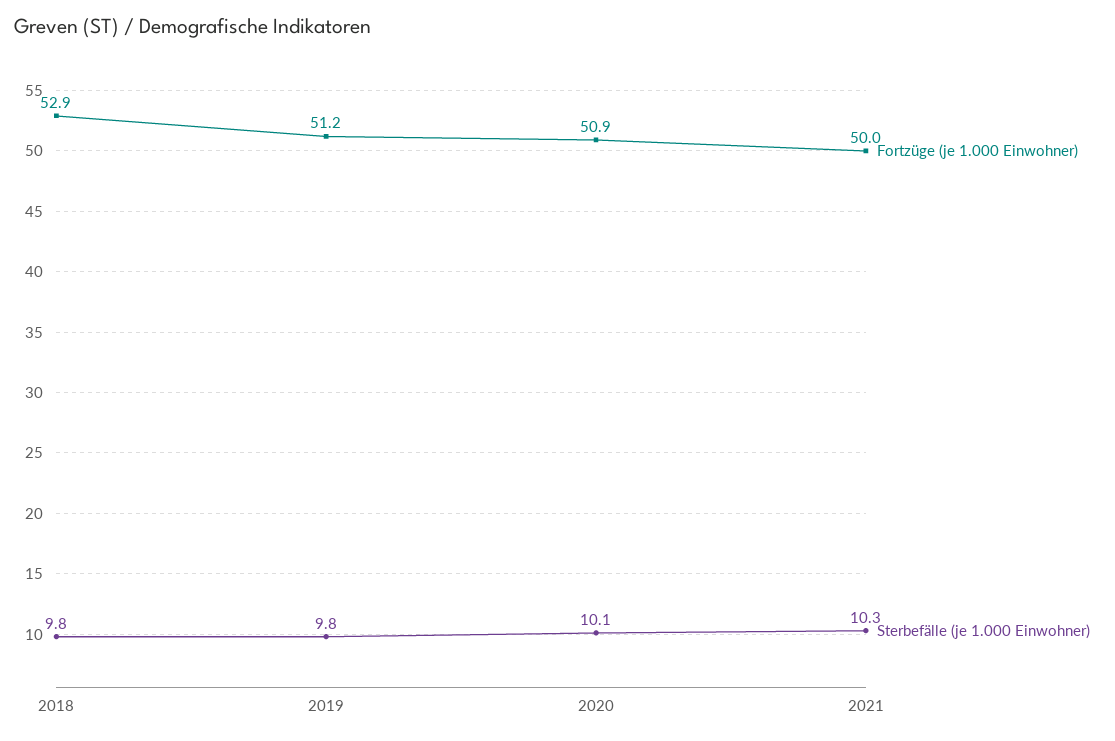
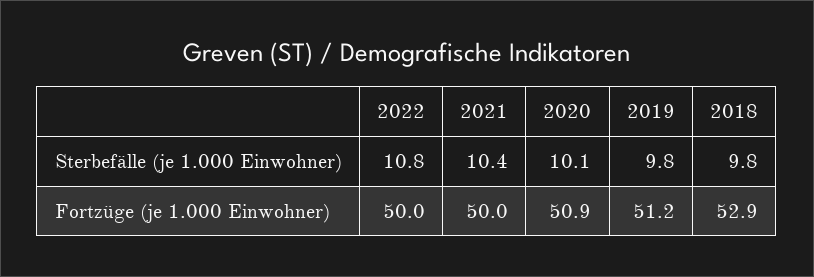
Sterbefälle (je 1.000 Einwohner), 2021: 10.3 -> 10.4
Sterbefälle (je 1.000 Einwohner), 2022: none -> 10.8
Fortzüge (je 1.000 Einwohner), 2022: none -> 50

